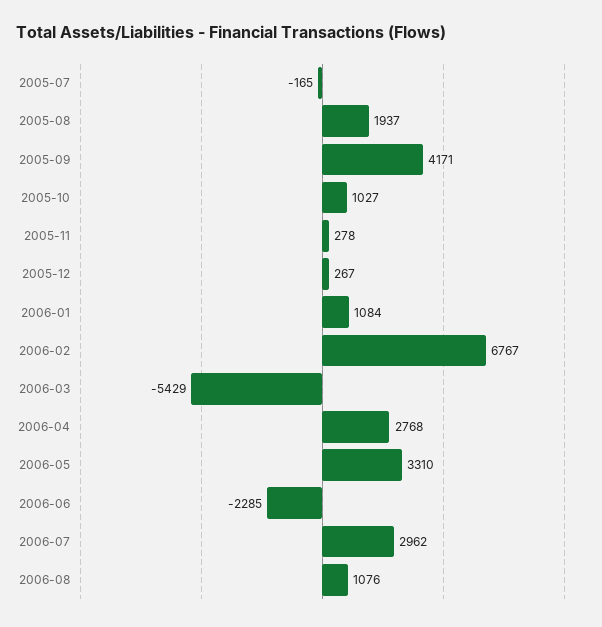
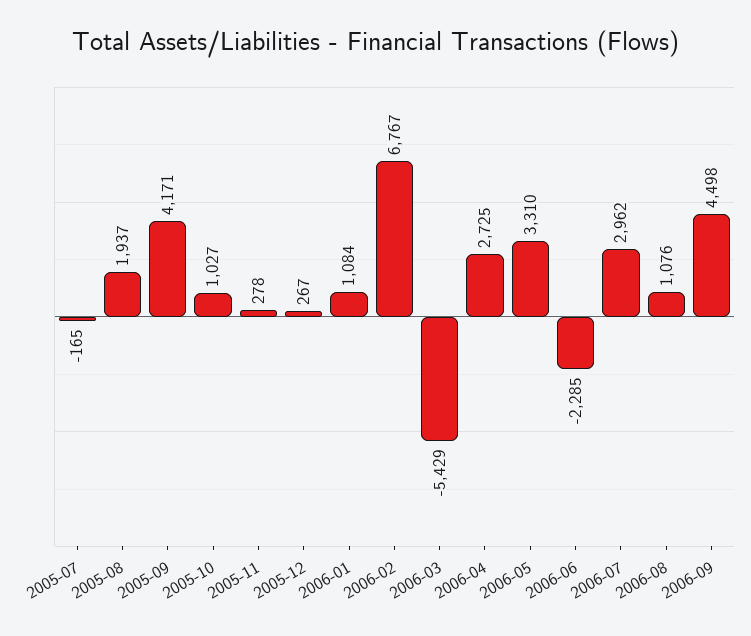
2006-04: 2768 -> 2725
2006-09: none -> 4498

